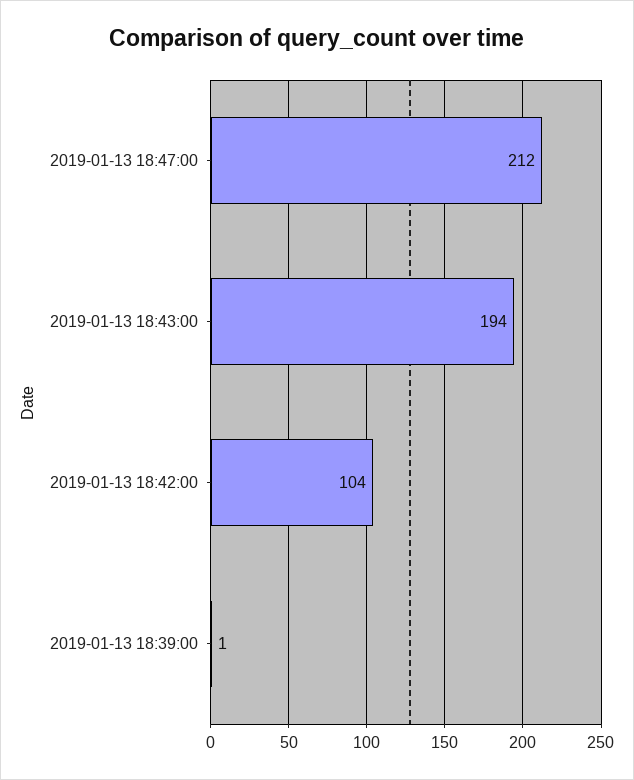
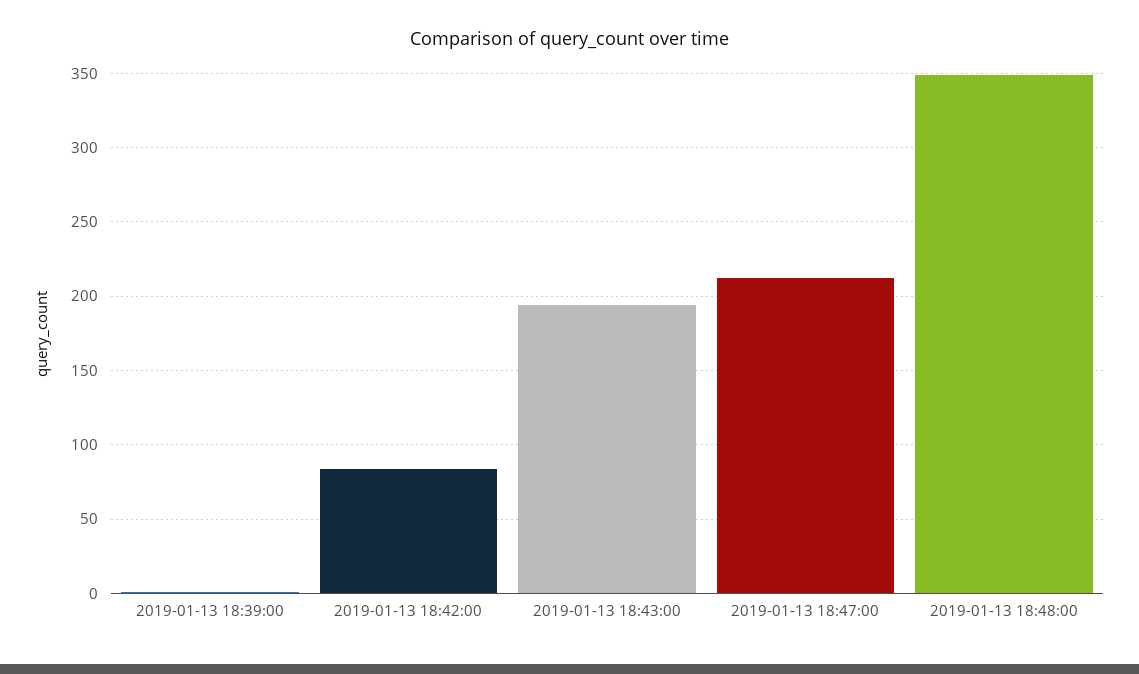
2019-01-13 18:42:00: 104 -> 85
2019-01-13 18:48:00: none -> 350

